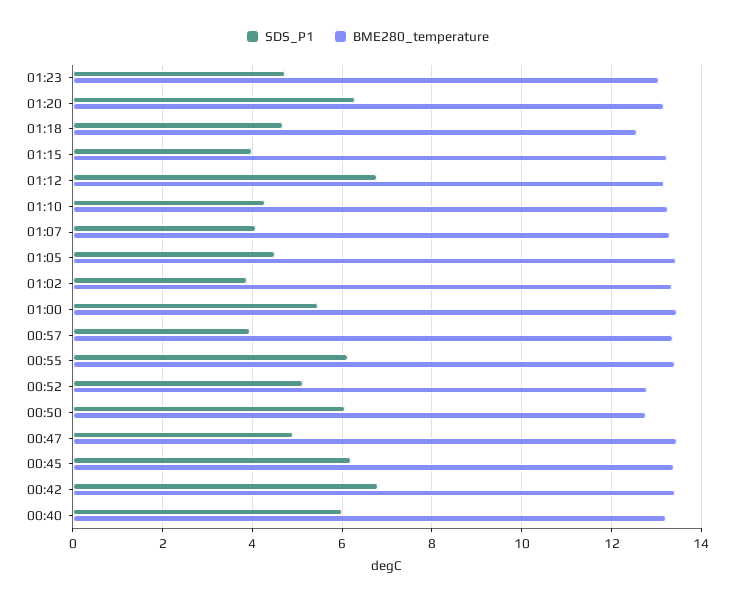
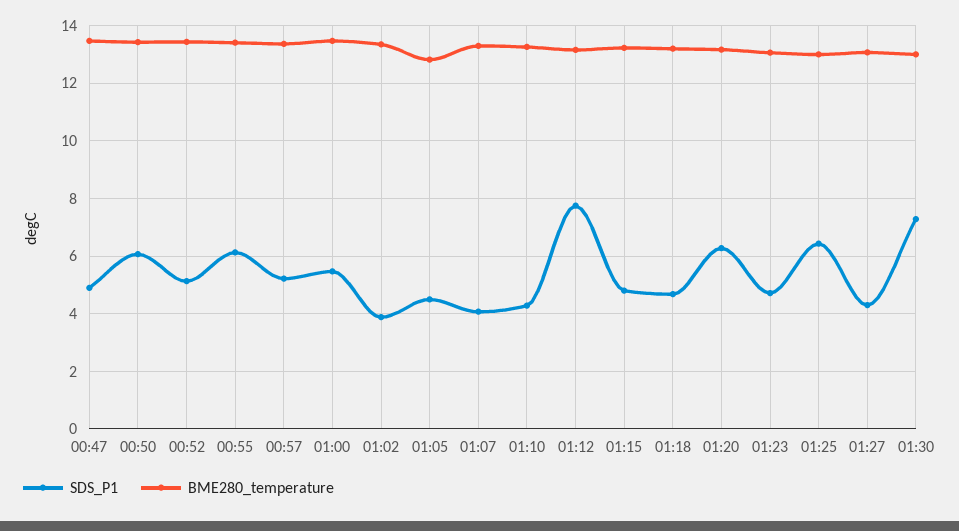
BME280_temperature, 01:18: 12.6 -> 13.25
SDS_P1, 01:15: 4 -> 4.75
SDS_P1, 01:12: 6.8 -> 7.75
BME280_temperature, 01:05: 13.4 -> 12.75
SDS_P1, 00:57: 4 -> 5.25
BME280_temperature, 00:52: 12.8 -> 13.5
BME280_temperature, 00:50: 12.8 -> 13.5
SDS_P1, 00:45: 6.2 -> none
BME280_temperature, 00:45: 13.4 -> none
SDS_P1, 00:42: 6.8 -> none
BME280_temperature, 00:42: 13.4 -> none
SDS_P1, 00:40: 6 -> none
BME280_temperature, 00:40: 13.2 -> none
SDS_P1, 01:25: none -> 6.5
BME280_temperature, 01:25: none -> 13
SDS_P1, 01:27: none -> 4.25
BME280_temperature, 01:27: none -> 13
SDS_P1, 01:30: none -> 7.25
BME280_temperature, 01:30: none -> 13

